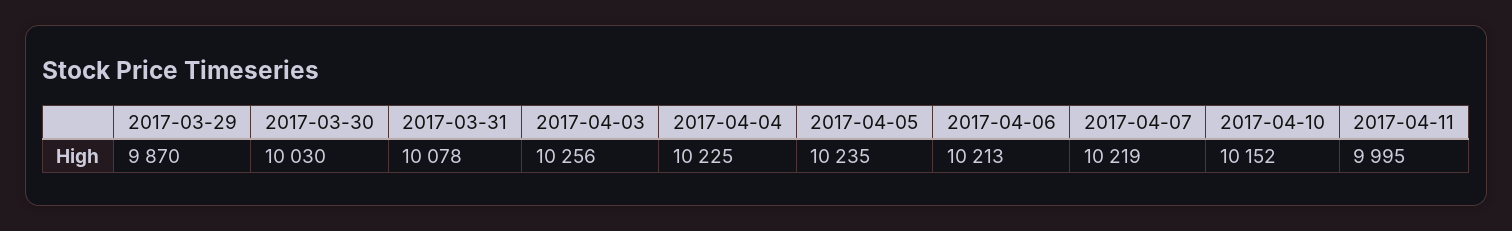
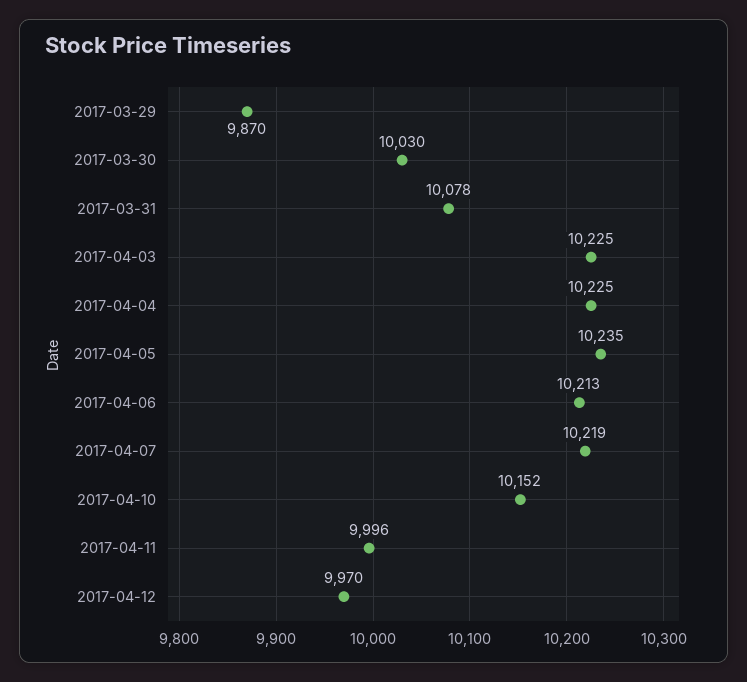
2017-04-03: 10256 -> 10225
2017-04-11: 9995 -> 9996
2017-04-12: none -> 9970

